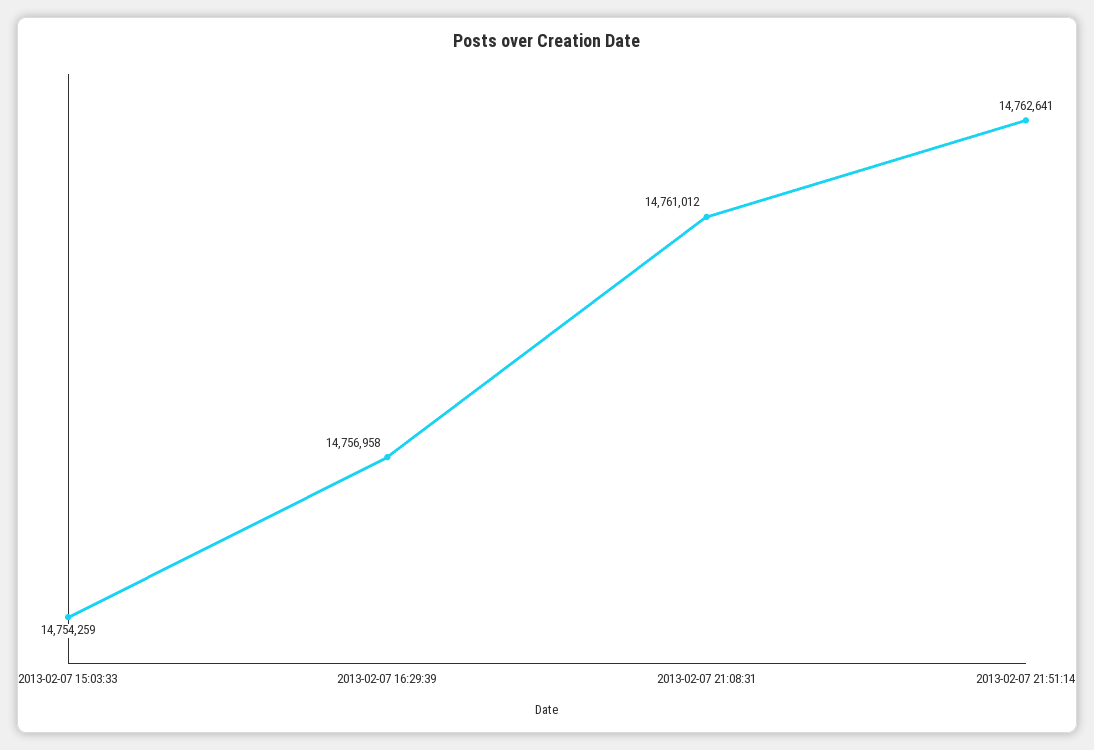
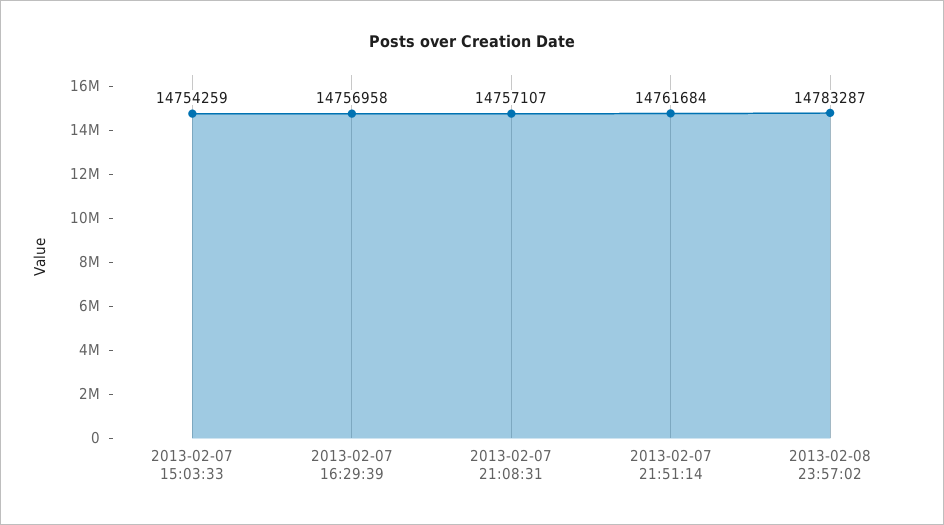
2013-02-07 21:08:31: 14761012 -> 14757107
2013-02-07 21:51:14: 14762641 -> 14761684
2013-02-08 23:57:02: none -> 14783287

